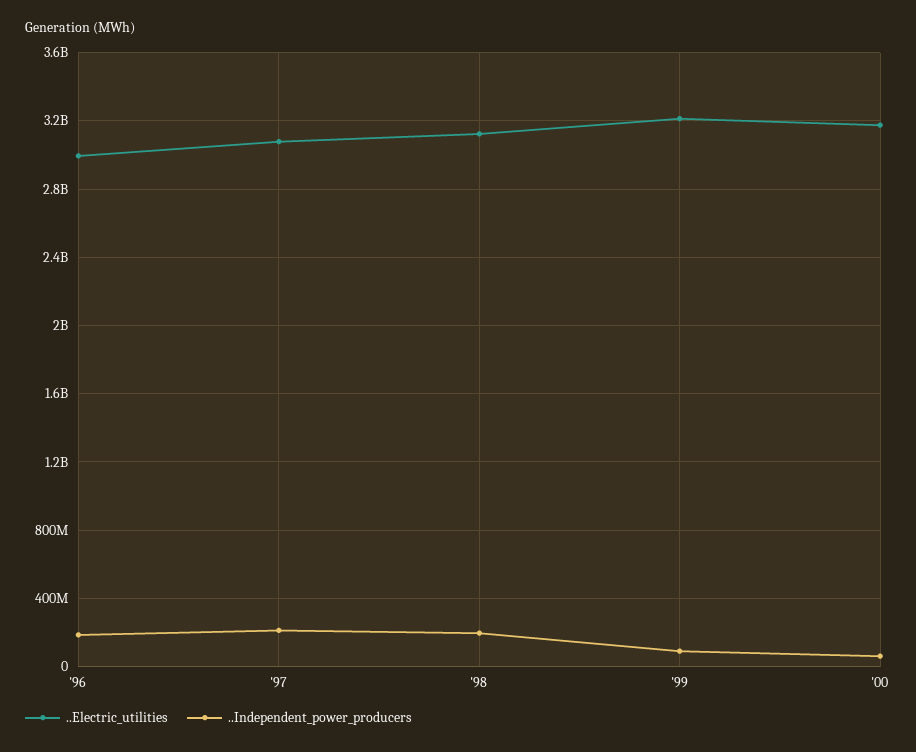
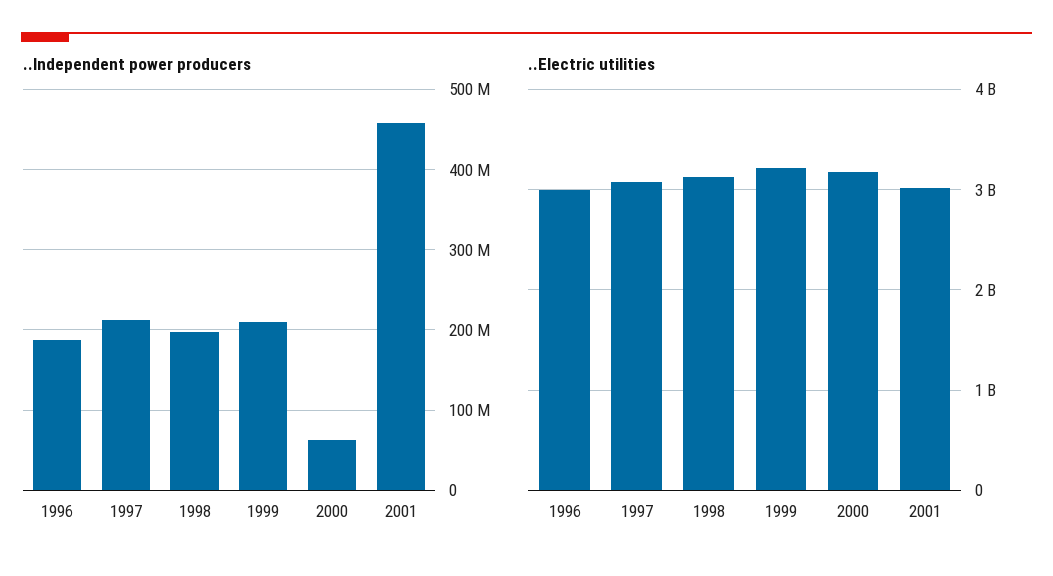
..Independent_power_producers, '99: 100000000 -> 210000000
..Independent_power_producers, 2001: none -> 460000000
..Electric_utilities, 2001: none -> 3000000000

